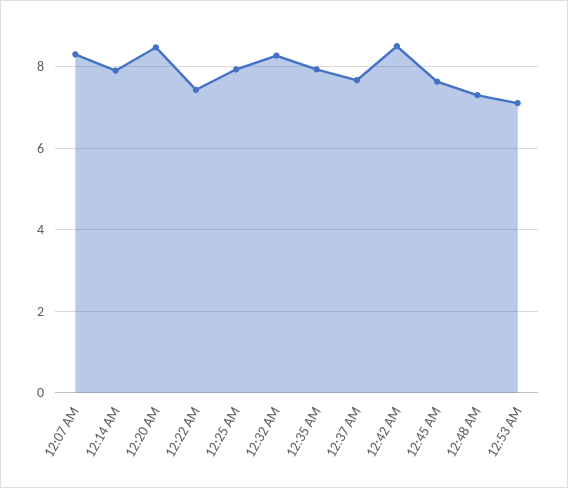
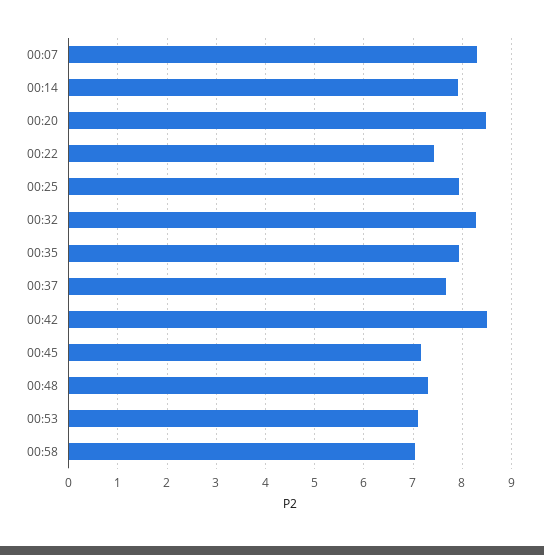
12:45 AM: 7.6 -> 7.2
00:58: none -> 7

